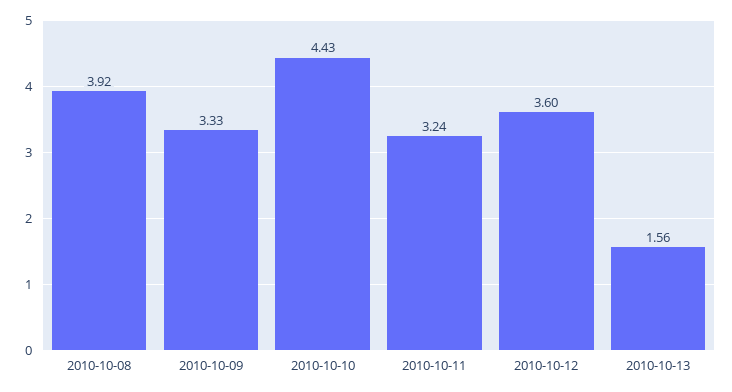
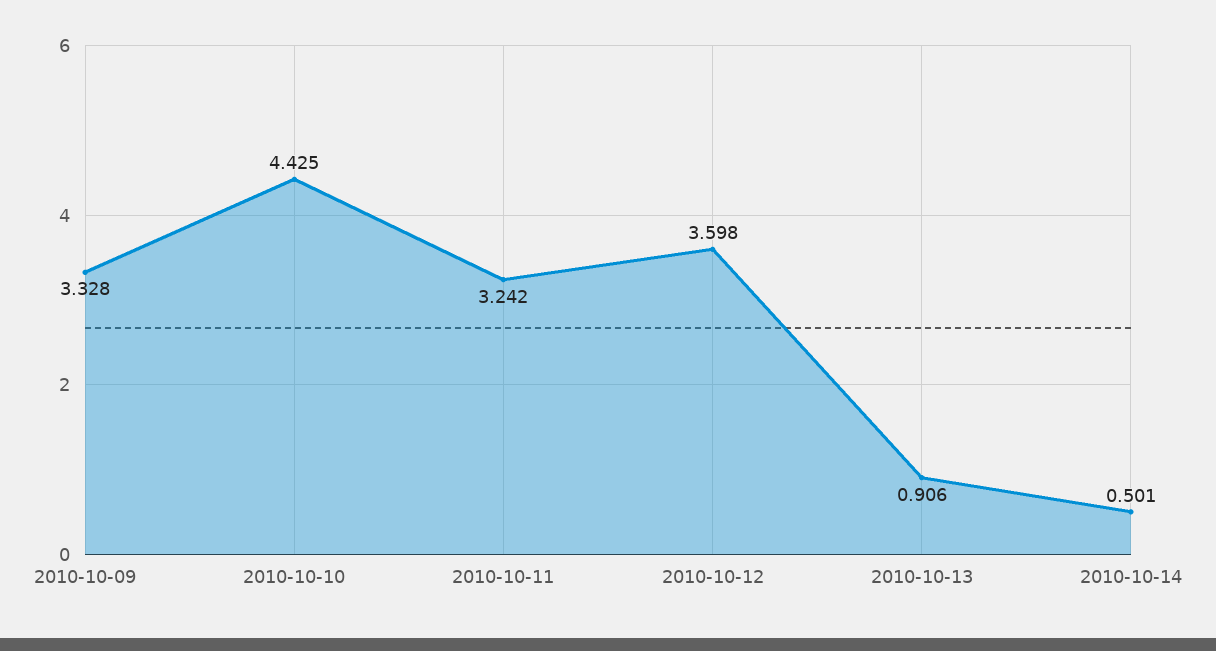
2010-10-08: 3.92 -> none
2010-10-13: 1.56 -> 0.906
2010-10-14: none -> 0.501

